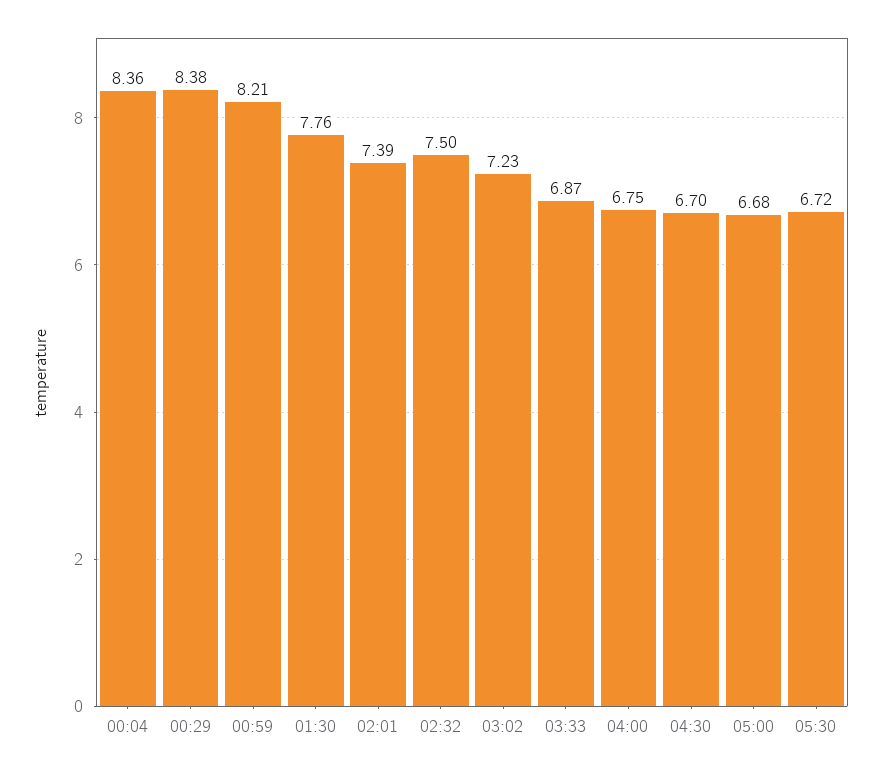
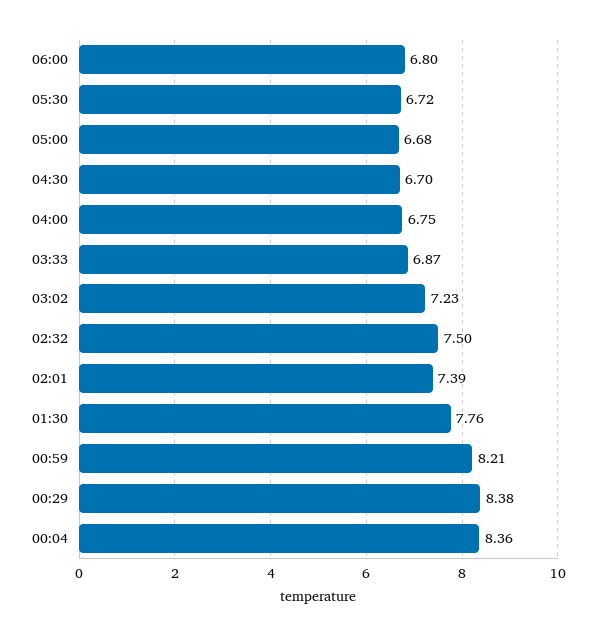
06:00: none -> 6.8

